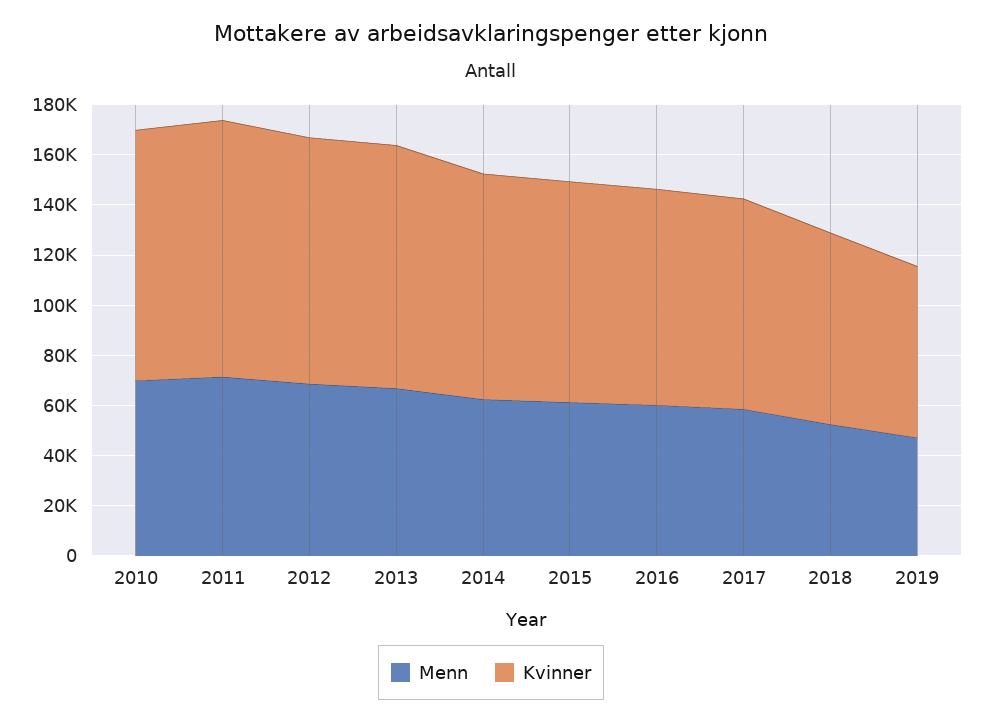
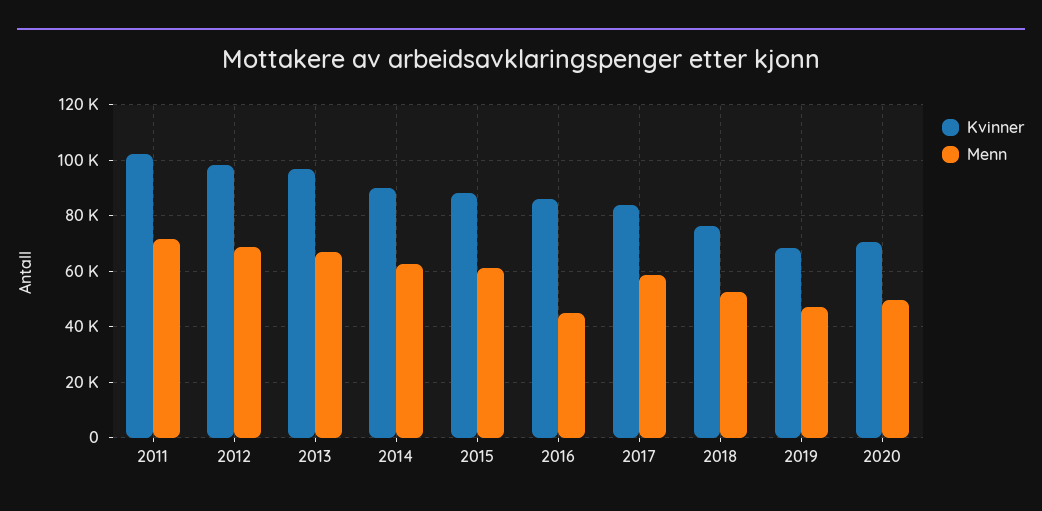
Menn, 2010: 70000 -> none
Kvinner, 2010: 100000 -> none
Menn, 2016: 60000 -> 45000
Kvinner, 2020: none -> 70000
Menn, 2020: none -> 50000

